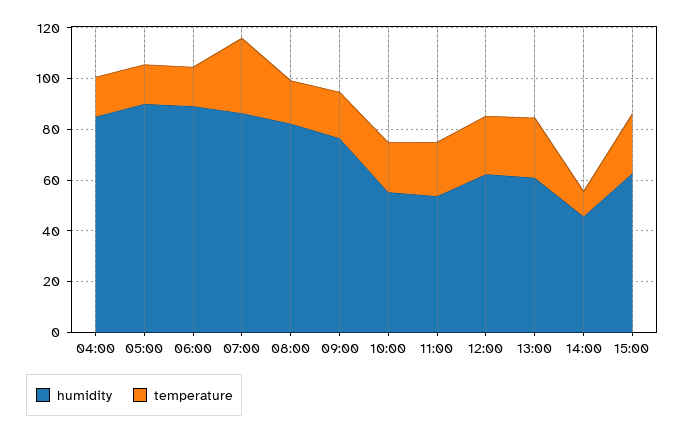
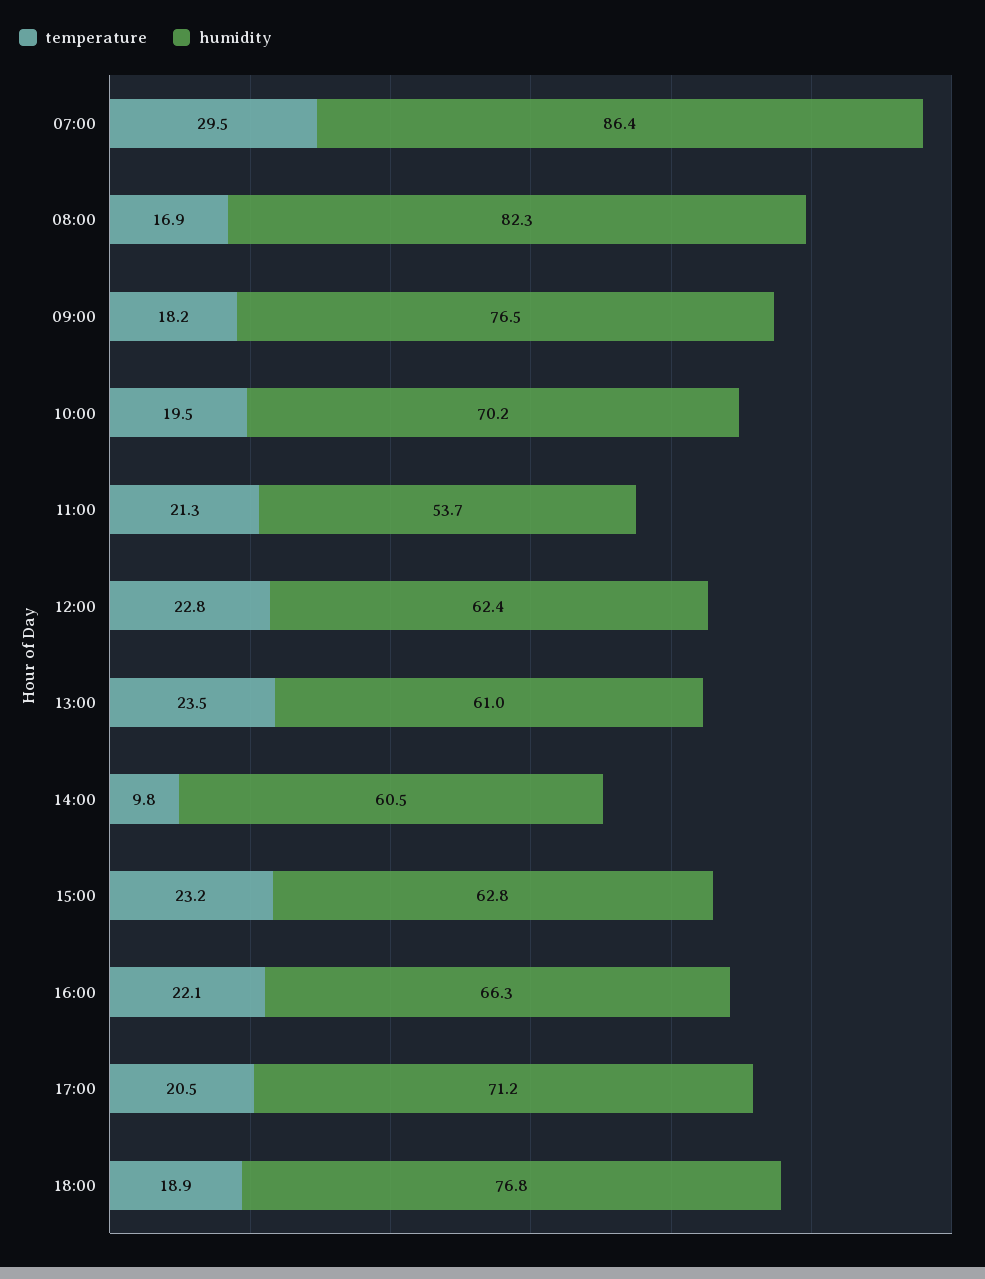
humidity, 04:00: 85 -> none
temperature, 04:00: 15 -> none
humidity, 05:00: 90 -> none
temperature, 05:00: 15 -> none
humidity, 06:00: 90 -> none
temperature, 06:00: 15 -> none
humidity, 10:00: 55 -> 70.2
humidity, 14:00: 45 -> 60.5
temperature, 16:00: none -> 22.1
humidity, 16:00: none -> 66.3
temperature, 17:00: none -> 20.5
humidity, 17:00: none -> 71.2
temperature, 18:00: none -> 18.9
humidity, 18:00: none -> 76.8

